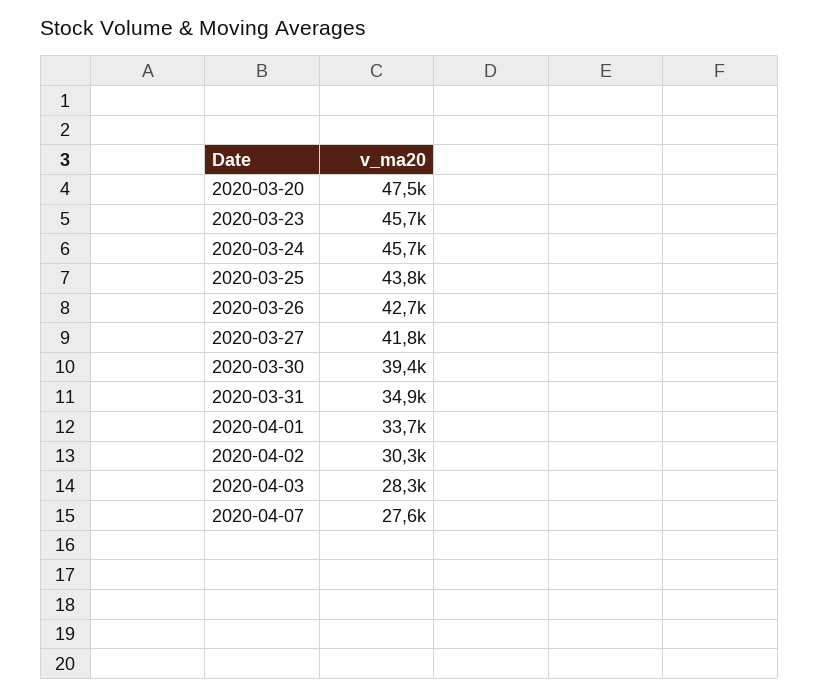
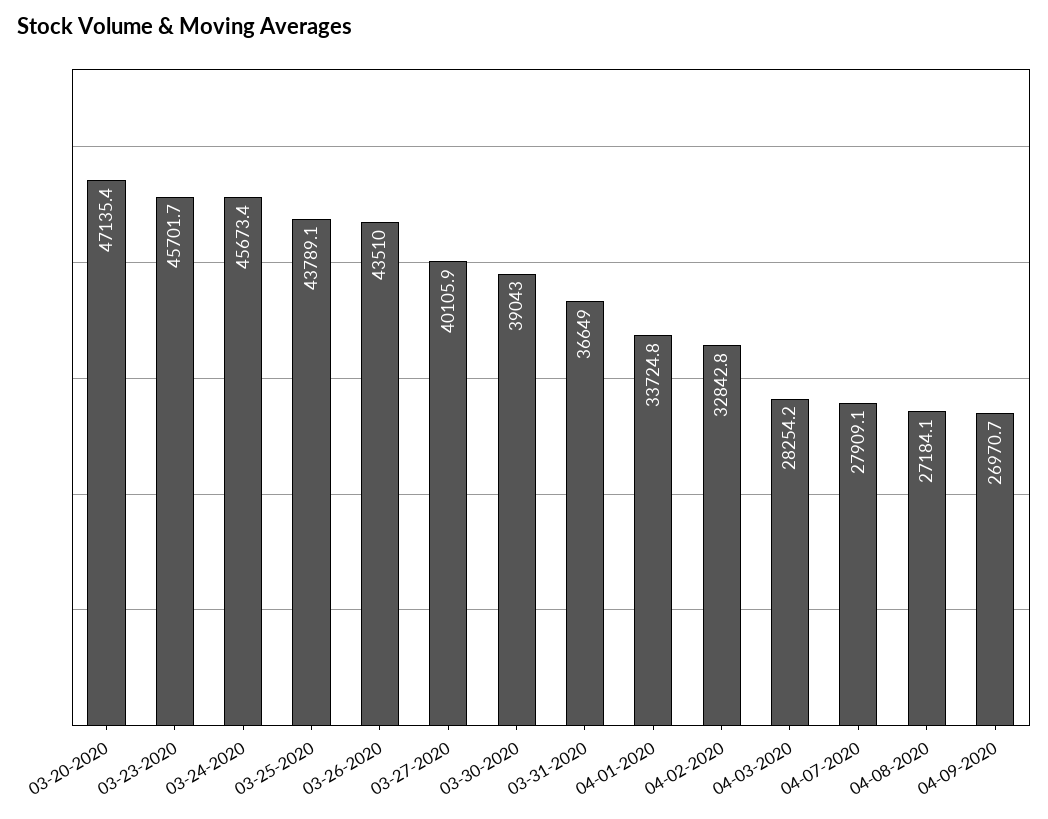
2020-03-20: 47500 -> 47135.4
2020-03-26: 42700 -> 43510
2020-03-27: 41800 -> 40105.9
2020-03-30: 39400 -> 39043
2020-03-31: 34900 -> 36649
2020-04-02: 30300 -> 32842.8
2020-04-07: 27600 -> 27909.1
04-08-2020: none -> 27184.1
04-09-2020: none -> 26970.7

